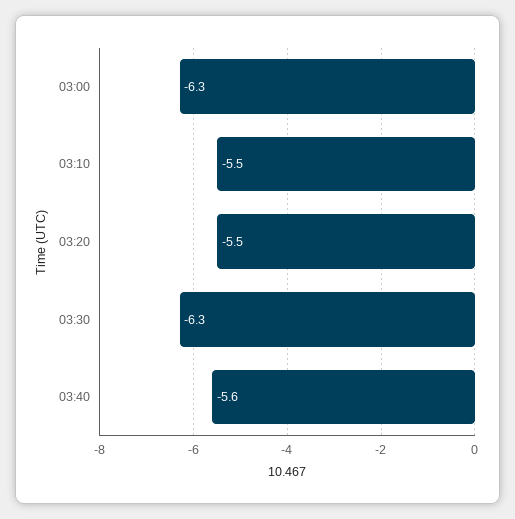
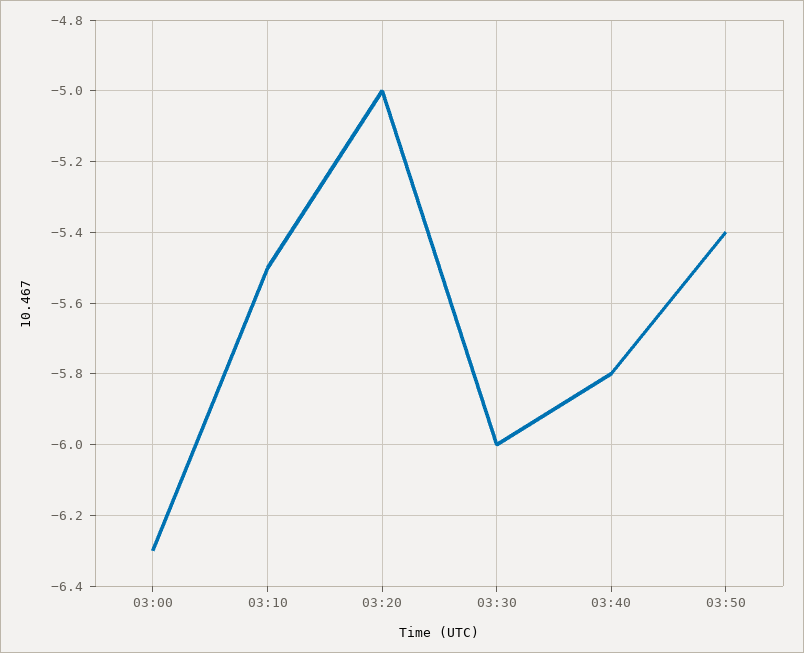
03:20: -5.5 -> -5
03:30: -6.3 -> -6
03:40: -5.6 -> -5.8
03:50: none -> -5.4

